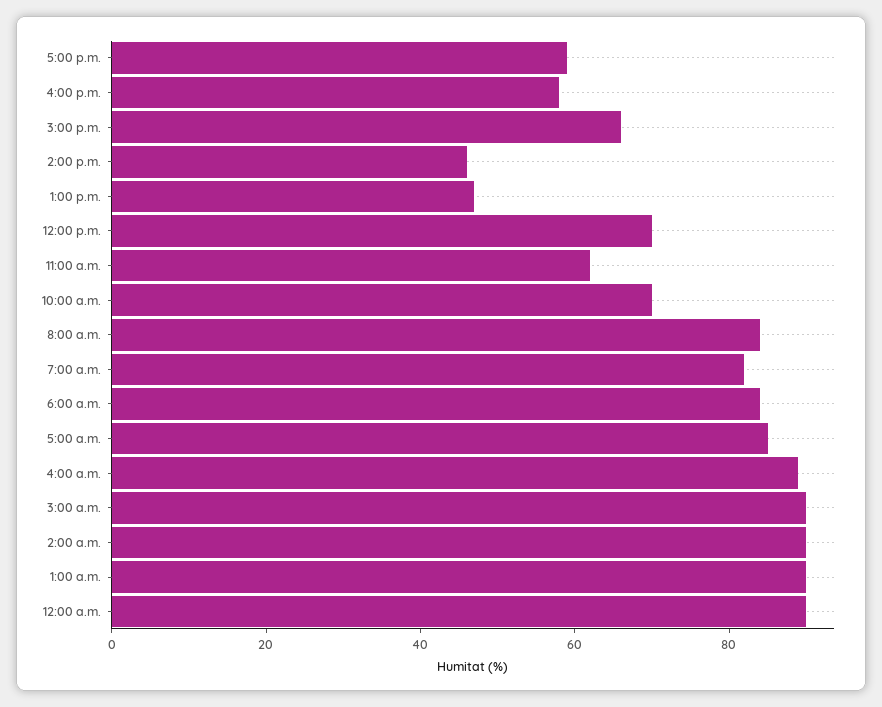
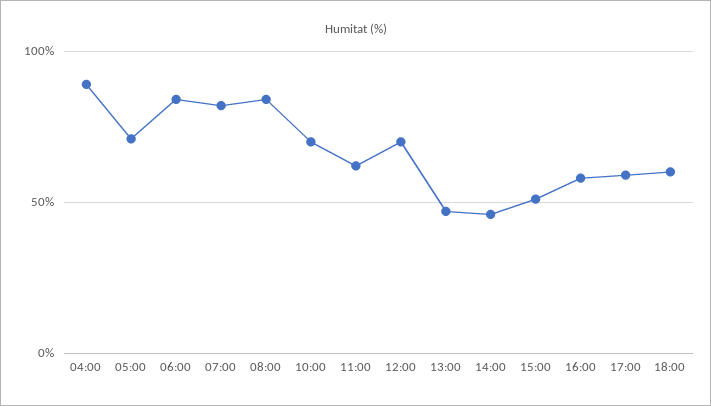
3:00 p.m.: 65 -> 50
5:00 a.m.: 85 -> 70
3:00 a.m.: 90 -> none
2:00 a.m.: 90 -> none
1:00 a.m.: 90 -> none
12:00 a.m.: 90 -> none
18:00: none -> 60

